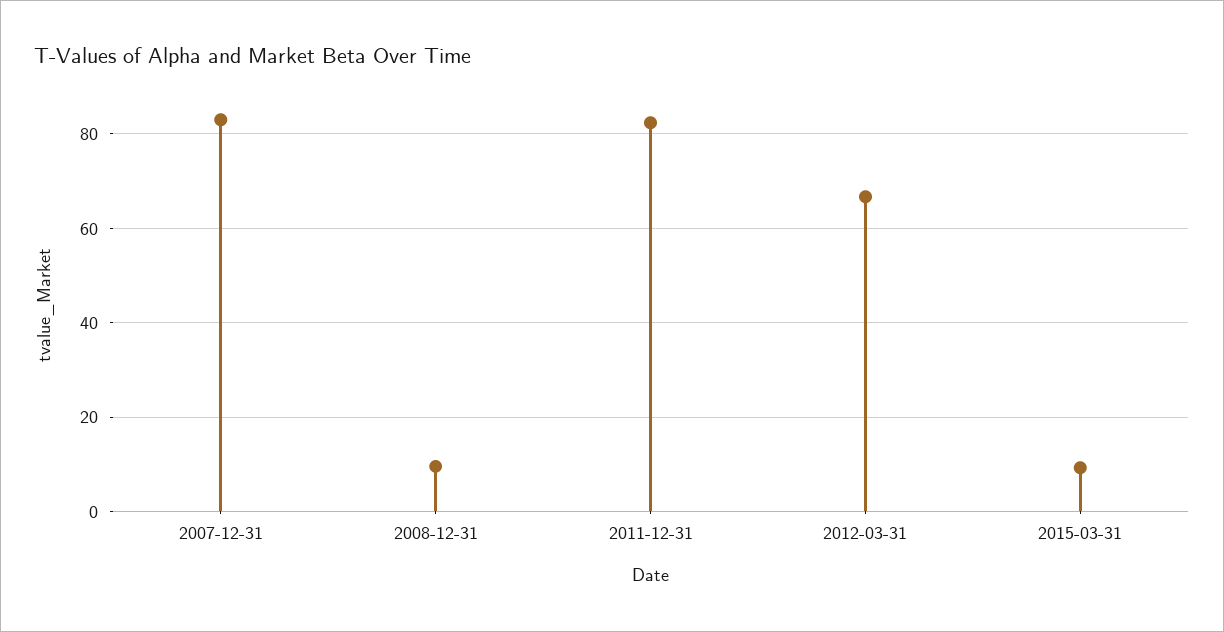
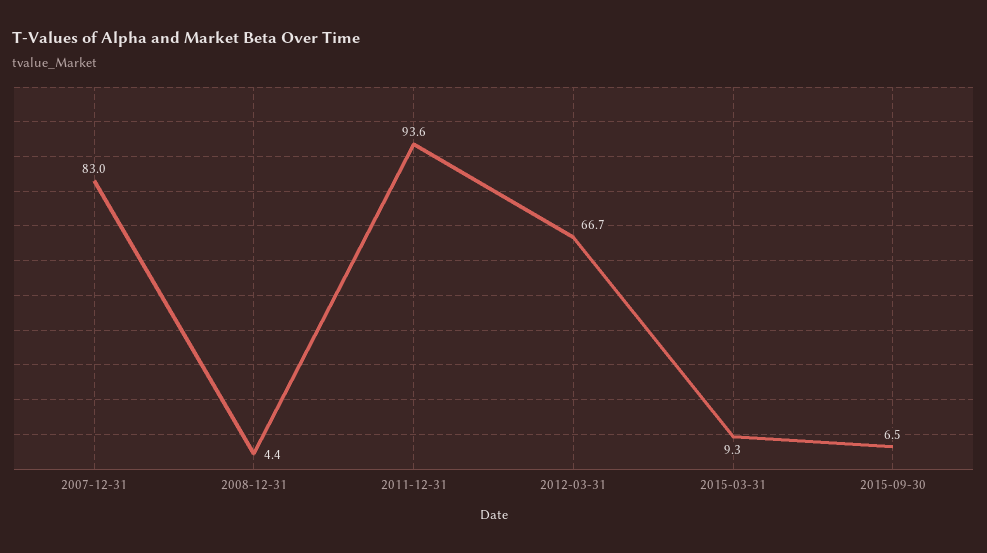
2008-12-31: 10 -> 4.4
2011-12-31: 82 -> 93.6
2015-09-30: none -> 6.5

